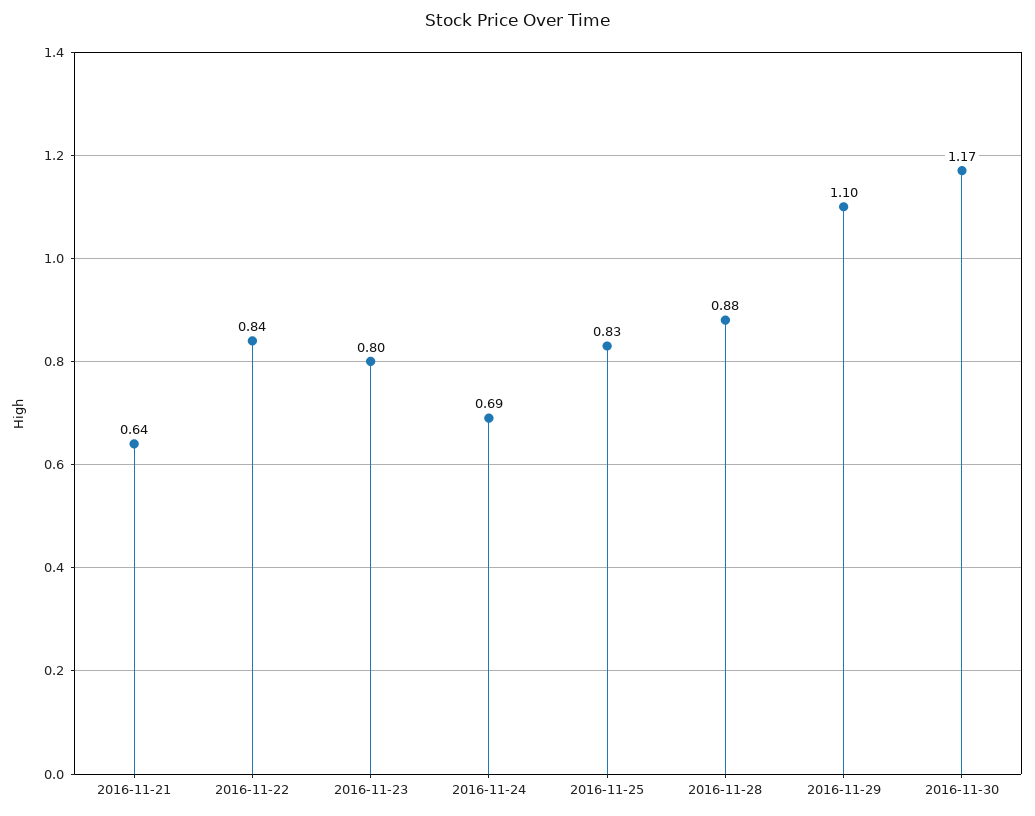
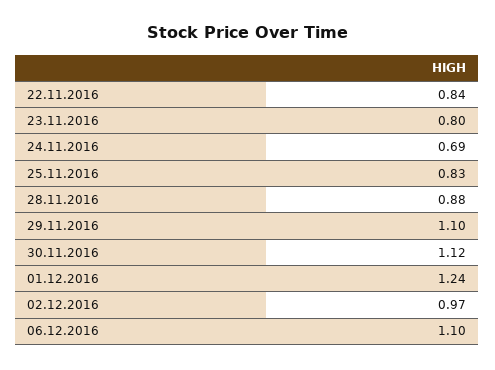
2016-11-21: 0.64 -> none
2016-11-30: 1.17 -> 1.12
01.12.2016: none -> 1.24
02.12.2016: none -> 0.97
06.12.2016: none -> 1.1

